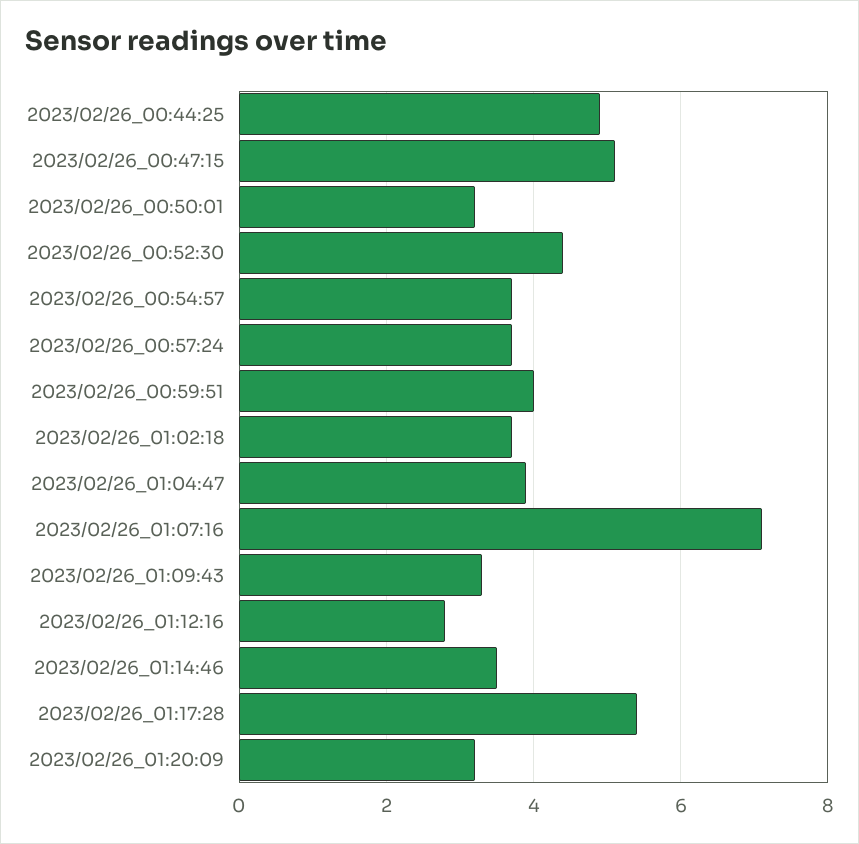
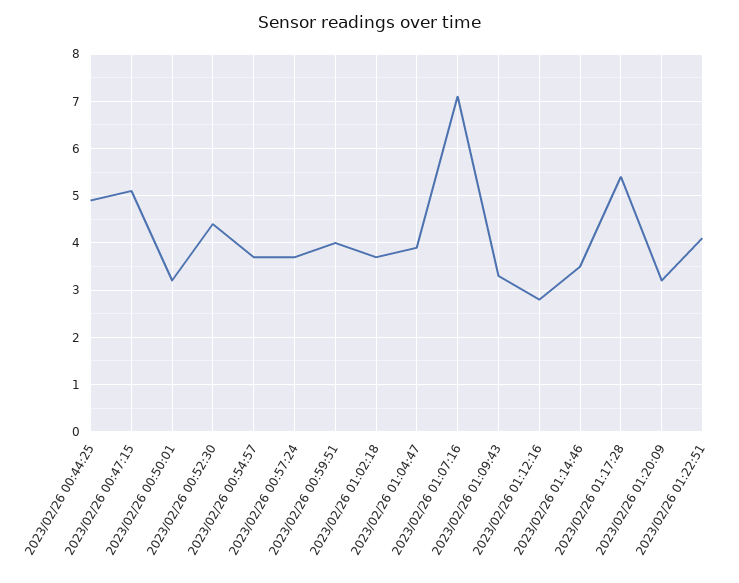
2023/02/26 01:22:51: none -> 4

